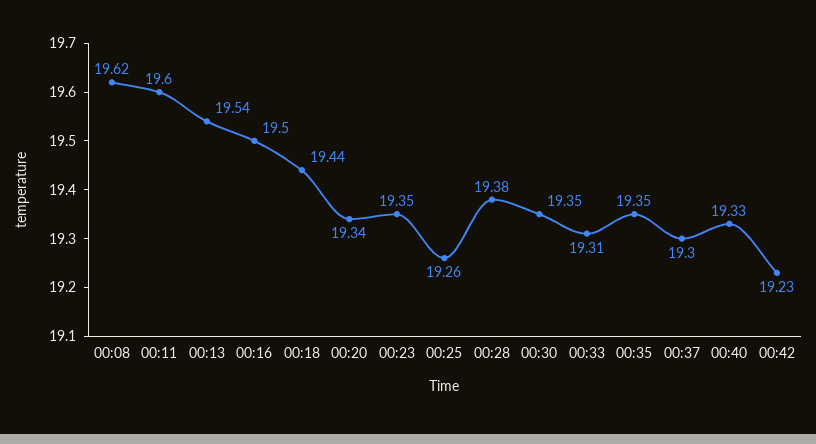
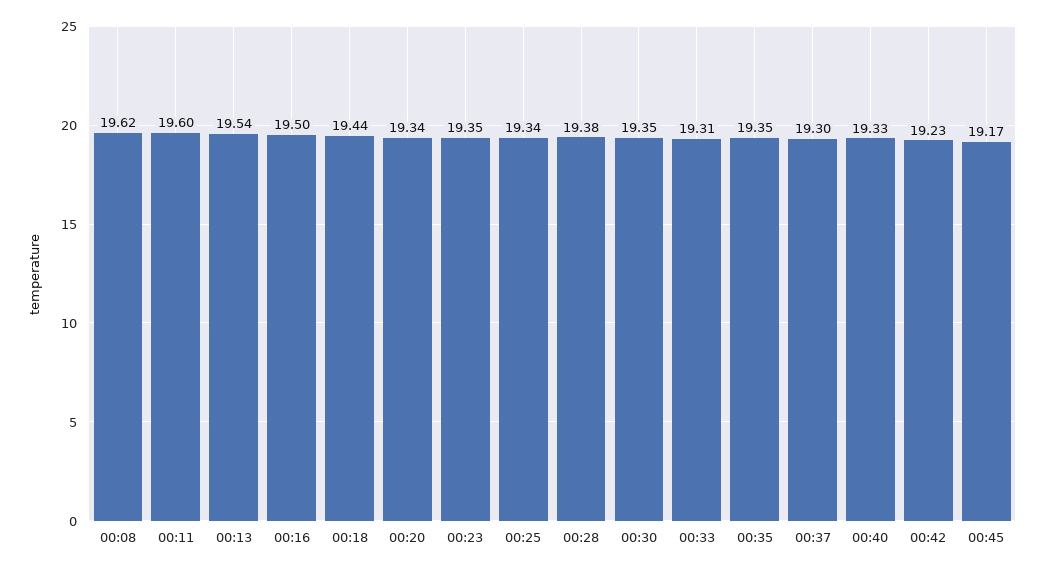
00:25: 19.26 -> 19.34
00:45: none -> 19.17

